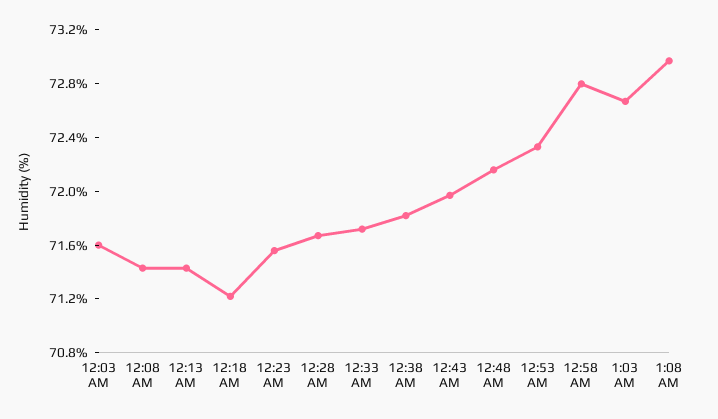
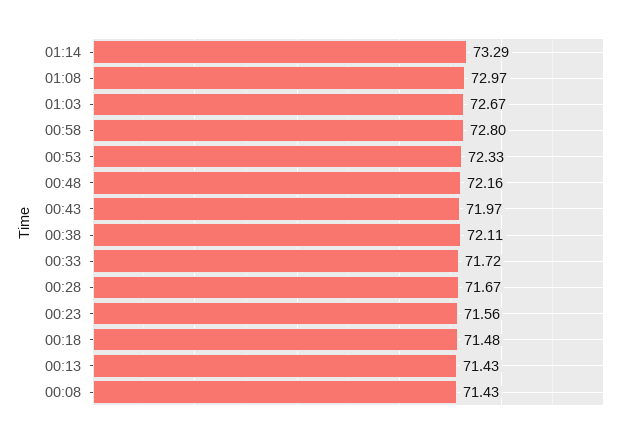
12:03 AM: 71.6 -> none
12:18 AM: 71.2 -> 71.48
12:38 AM: 71.8 -> 72.11
01:14: none -> 73.29

